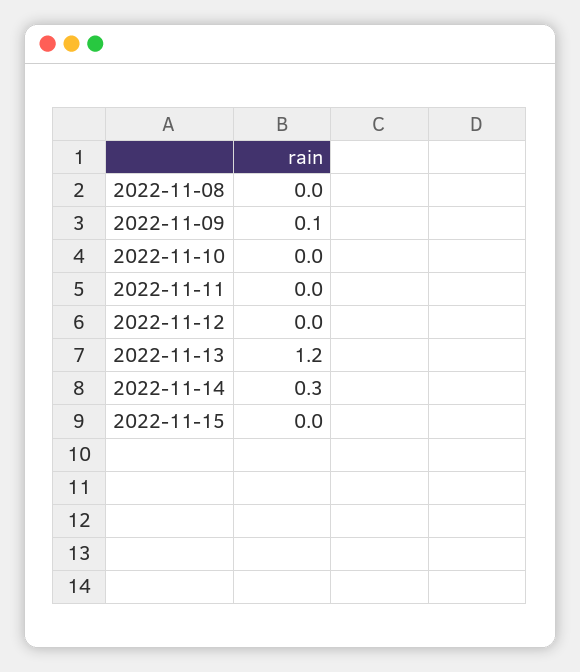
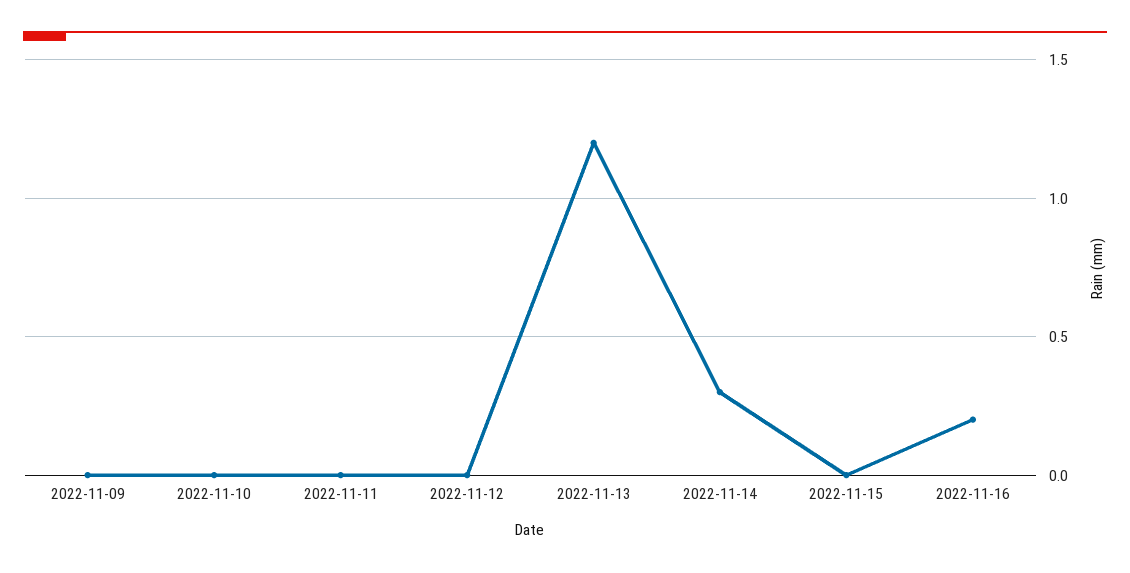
2022-11-08: 0 -> none
2022-11-09: 0.1 -> 0
2022-11-16: none -> 0.2

